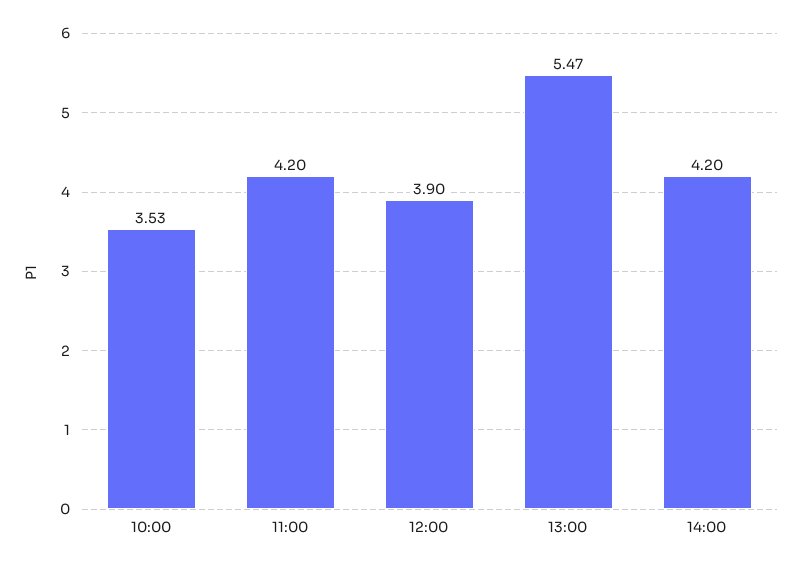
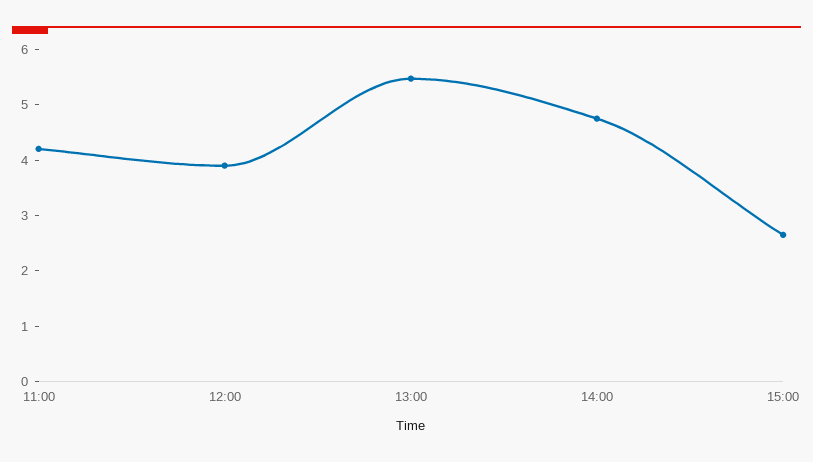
10:00: 3.53 -> none
14:00: 4.2 -> 4.8
15:00: none -> 2.6

